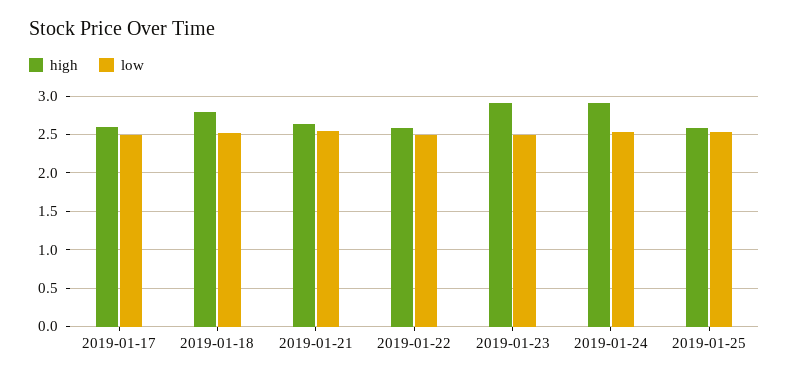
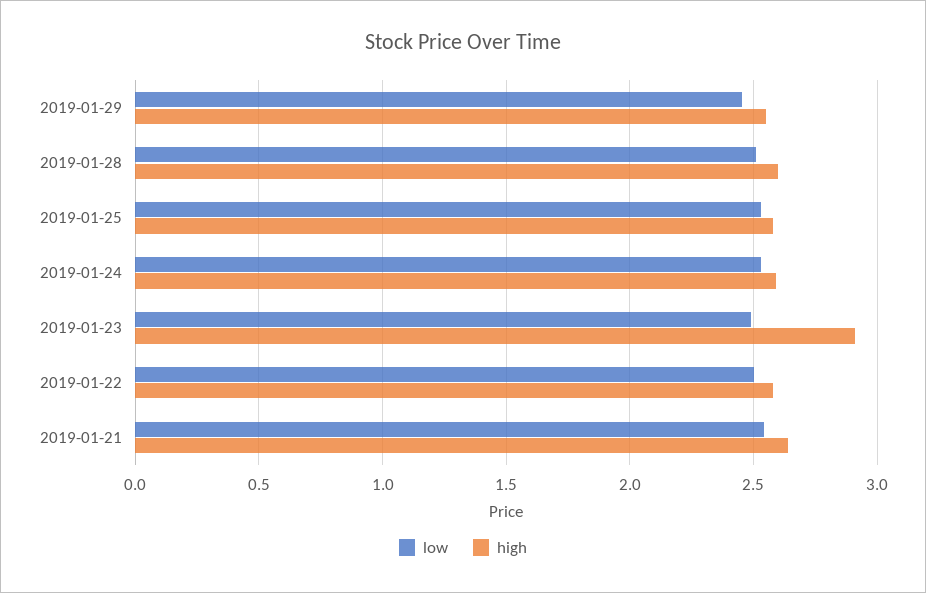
high, 2019-01-17: 2.6 -> none
low, 2019-01-17: 2.5 -> none
high, 2019-01-18: 2.8 -> none
low, 2019-01-18: 2.5 -> none
high, 2019-01-24: 2.9 -> 2.6
low, 2019-01-29: none -> 2.45
high, 2019-01-29: none -> 2.55
low, 2019-01-28: none -> 2.5
high, 2019-01-28: none -> 2.6

